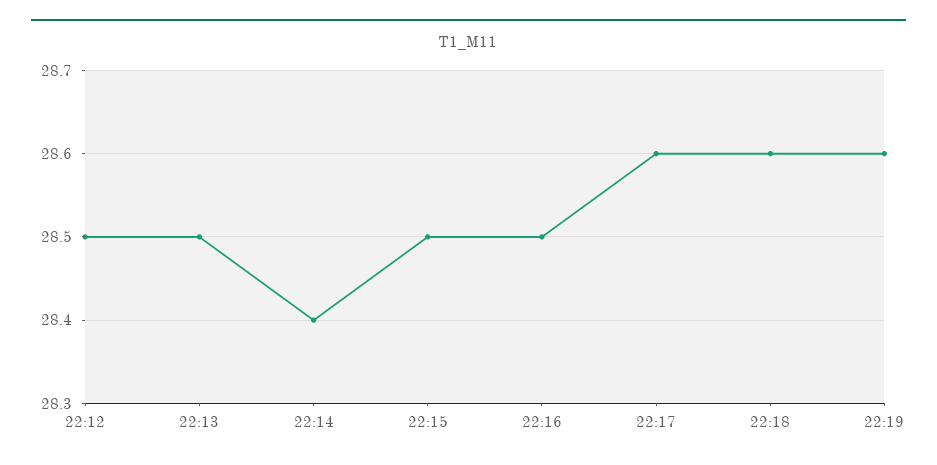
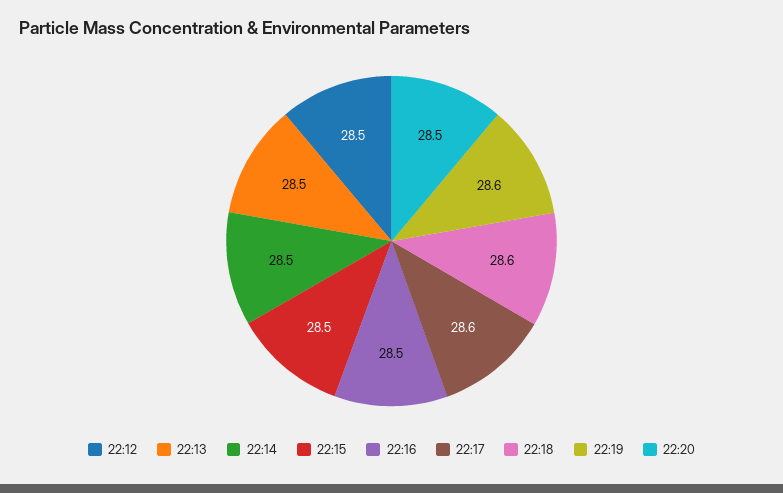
22:14: 28.4 -> 28.5
22:20: none -> 28.5

